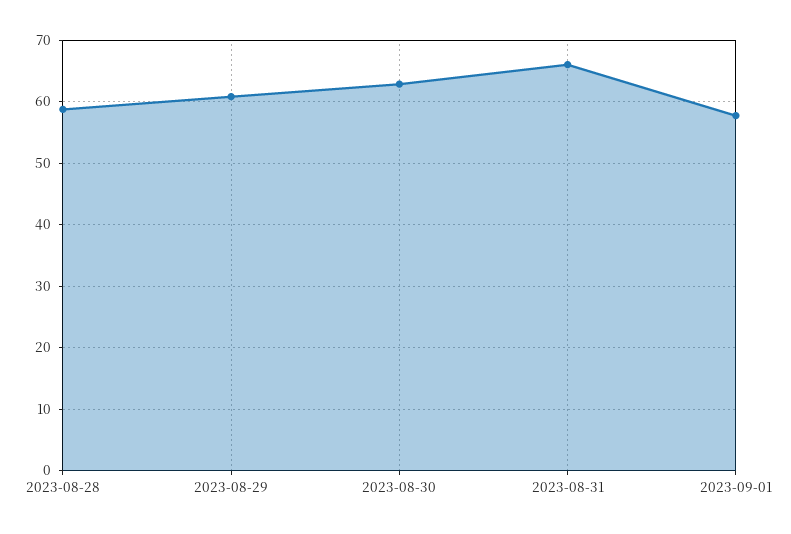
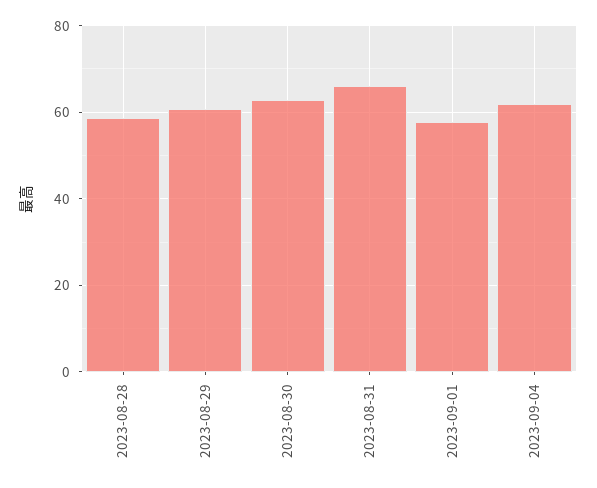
2023-09-04: none -> 62

